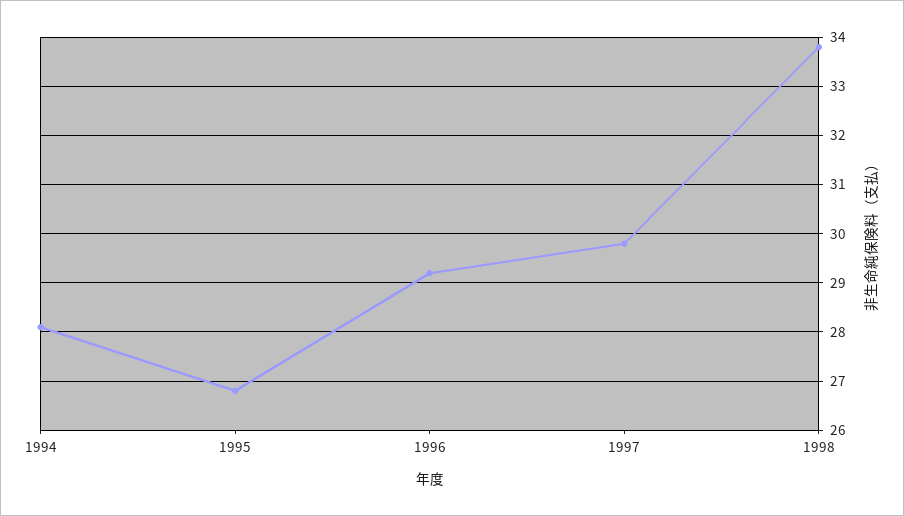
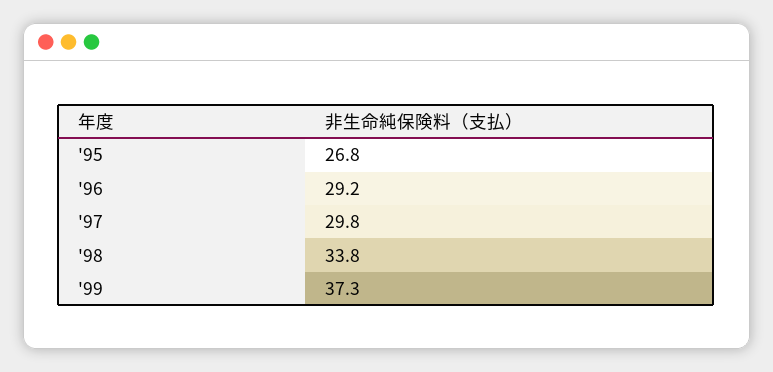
1994: 28 -> none
'99: none -> 37.3

